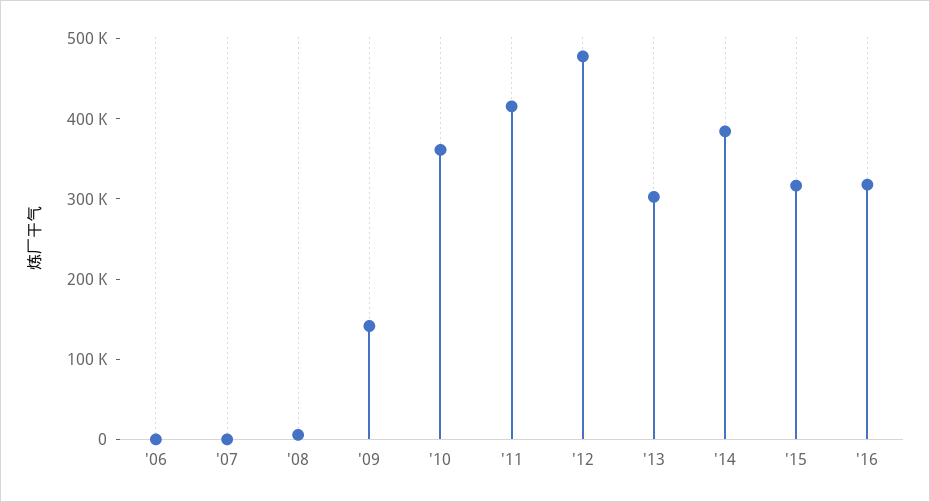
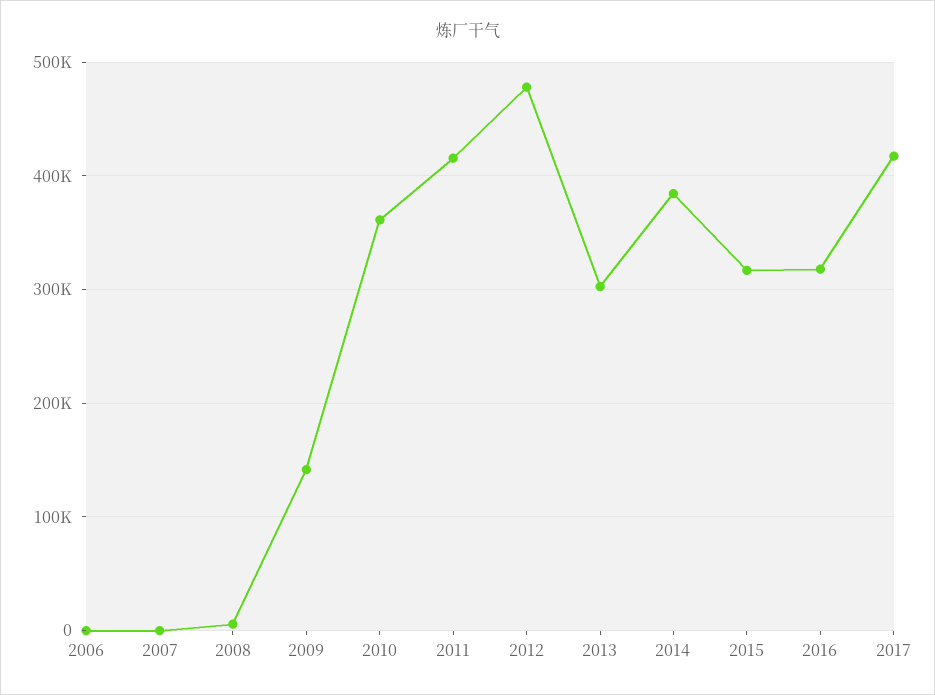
2017: none -> 420000

